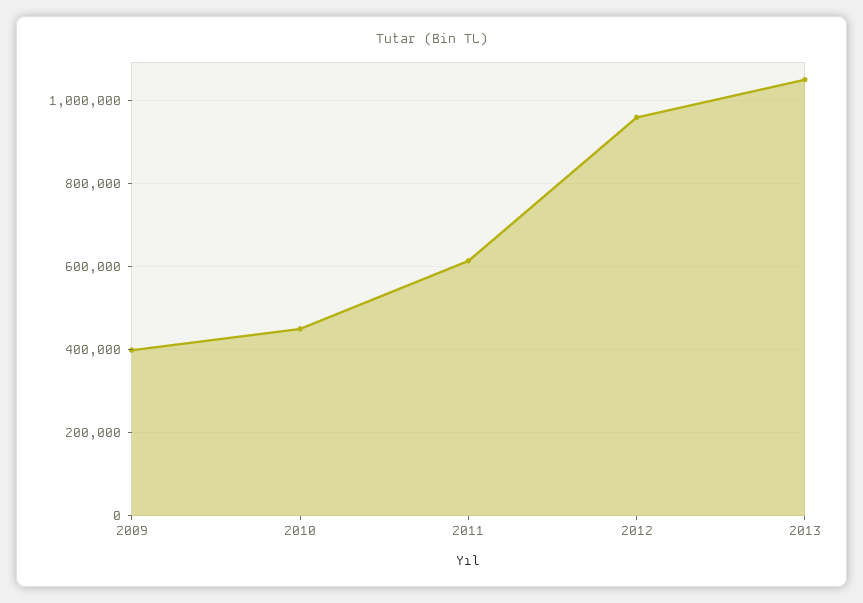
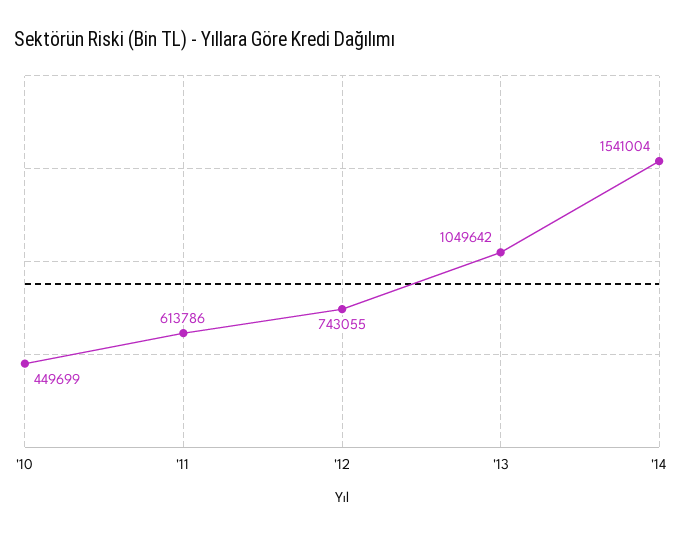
2009: 400000 -> none
2012: 960000 -> 743055
'14: none -> 1541004

